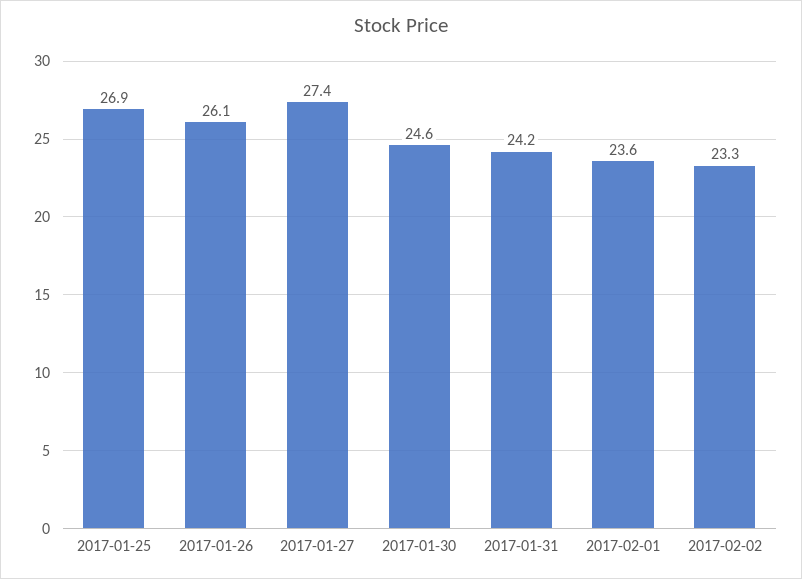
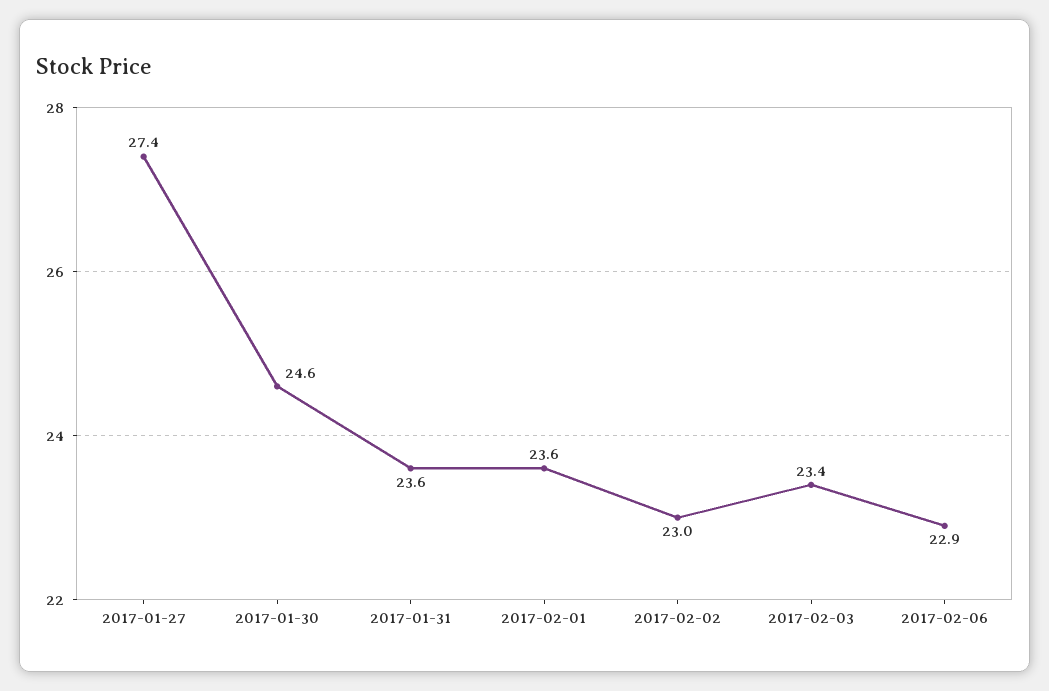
2017-01-25: 26.9 -> none
2017-01-26: 26.1 -> none
2017-01-31: 24.2 -> 23.6
2017-02-02: 23.3 -> 23
2017-02-03: none -> 23.4
2017-02-06: none -> 22.9

